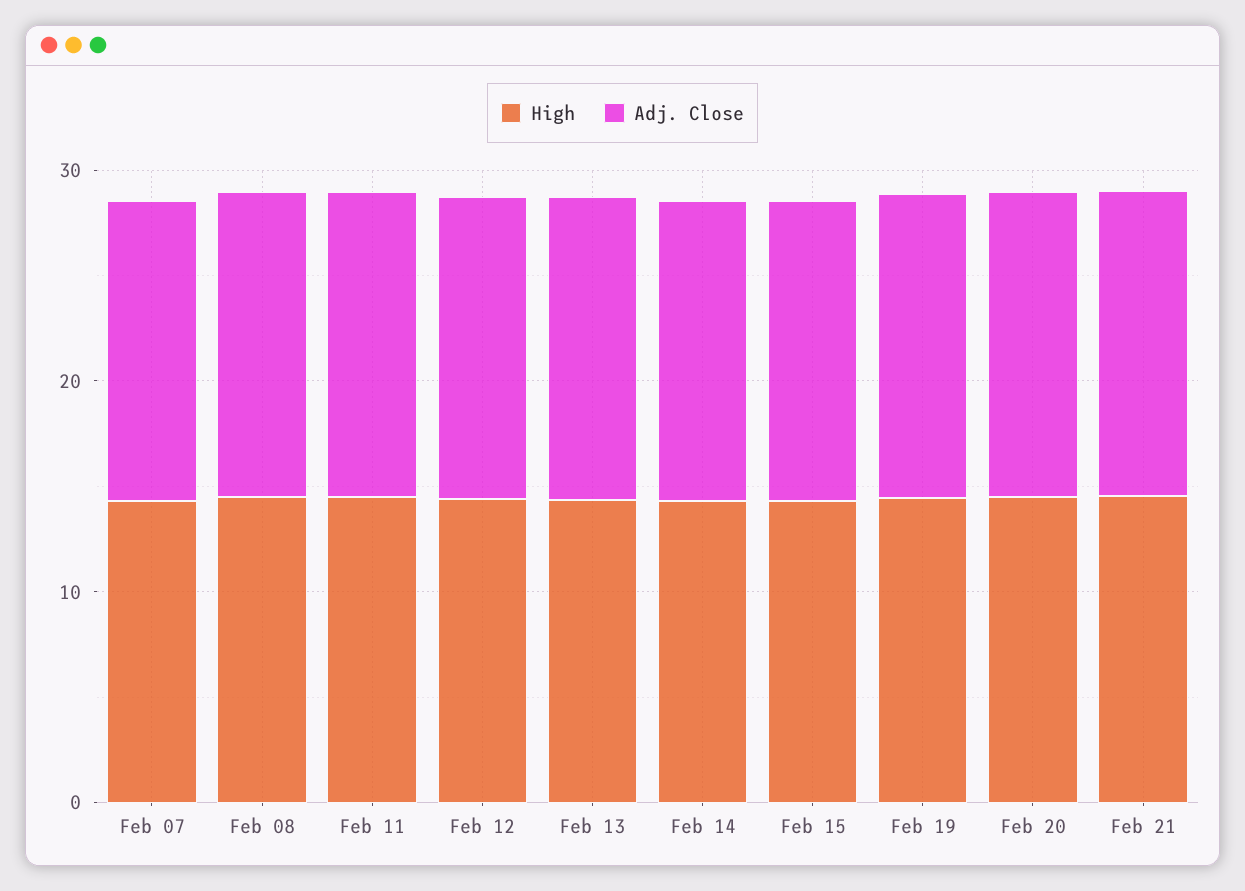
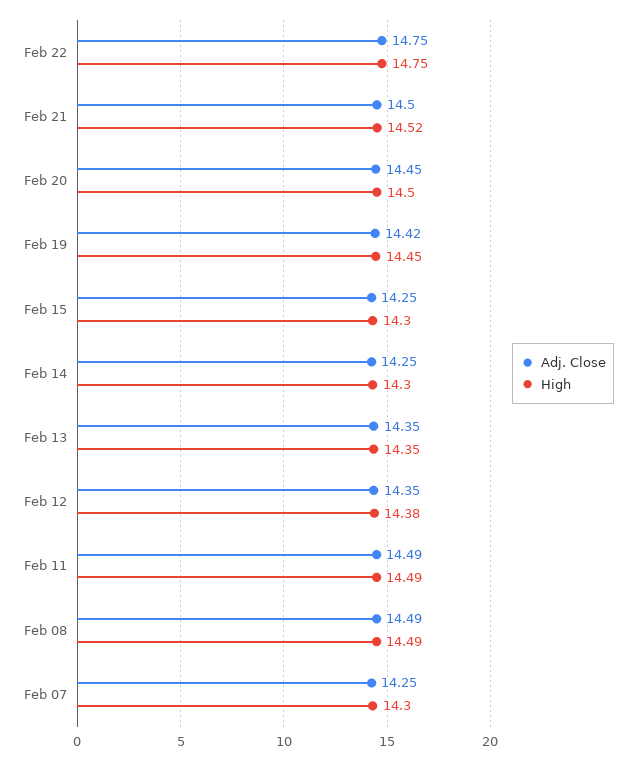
Adj. Close, Feb 22: none -> 14.75
High, Feb 22: none -> 14.75

